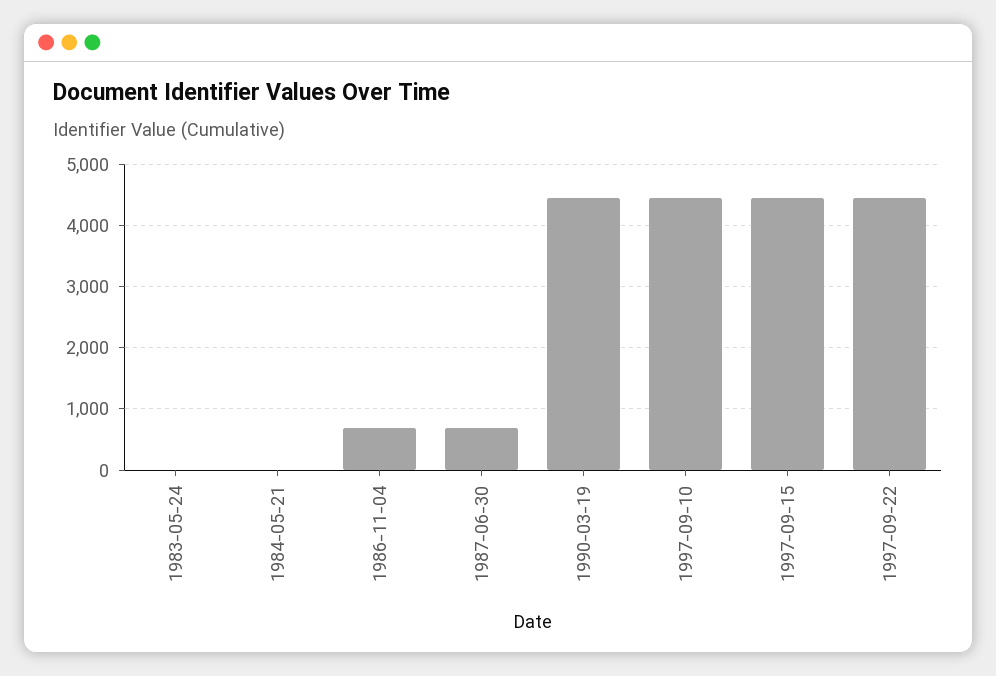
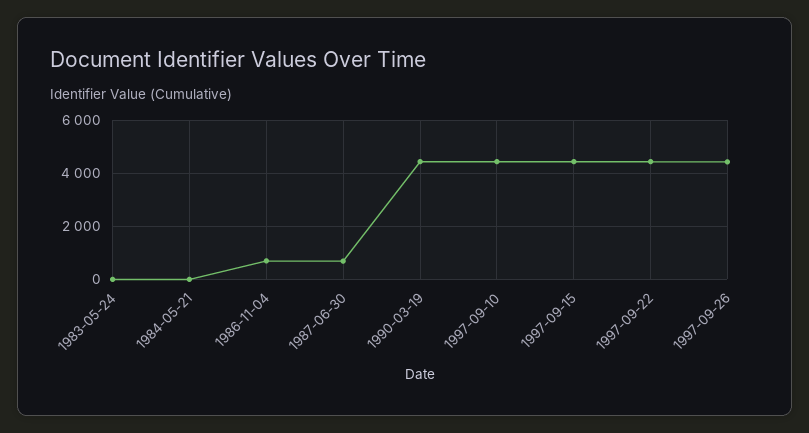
1997-09-26: none -> 4500

